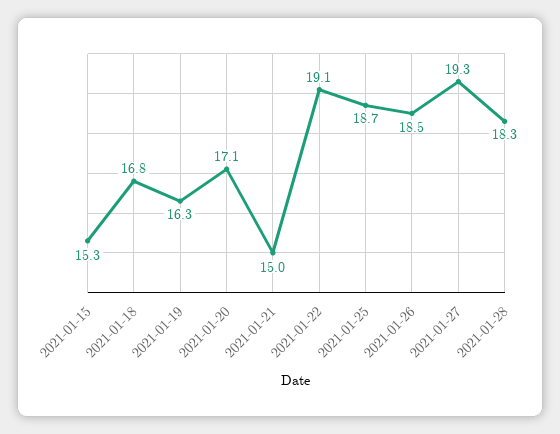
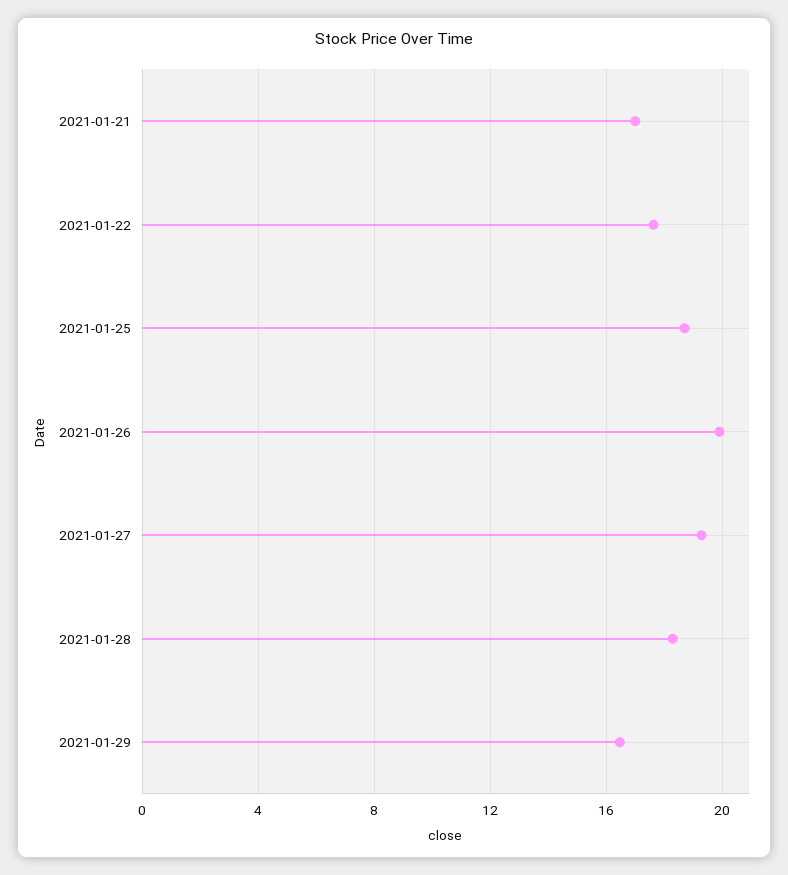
2021-01-15: 15.3 -> none
2021-01-18: 16.8 -> none
2021-01-19: 16.3 -> none
2021-01-20: 17.1 -> none
2021-01-21: 15 -> 17
2021-01-22: 19.1 -> 17.5
2021-01-26: 18.5 -> 20
2021-01-29: none -> 16.5

